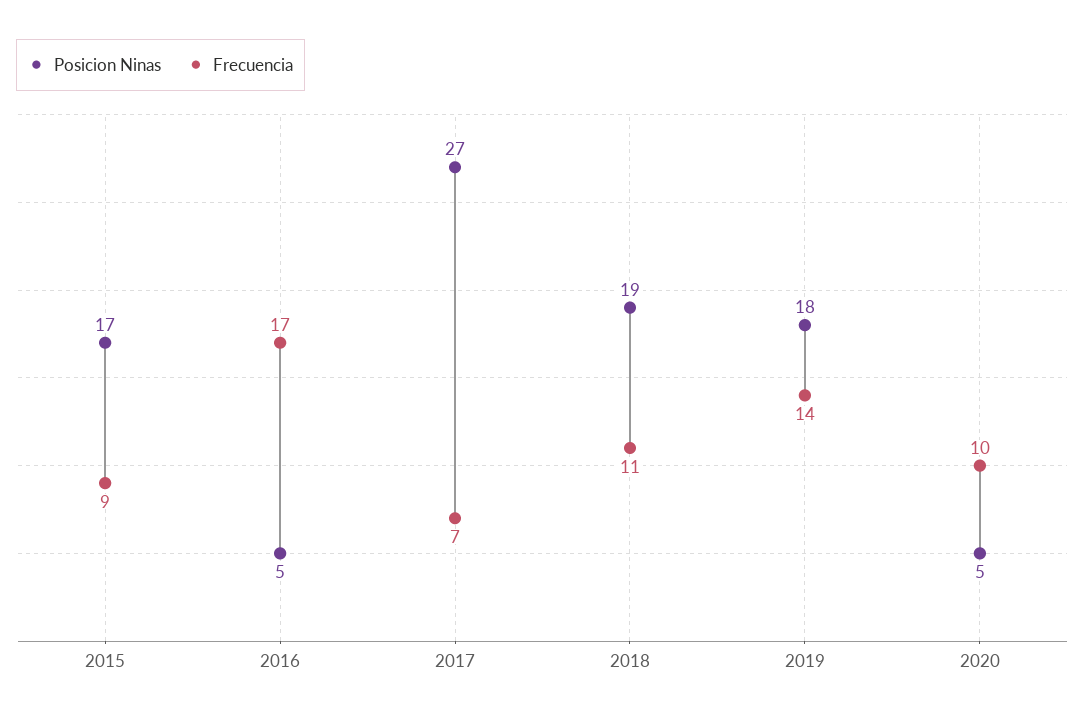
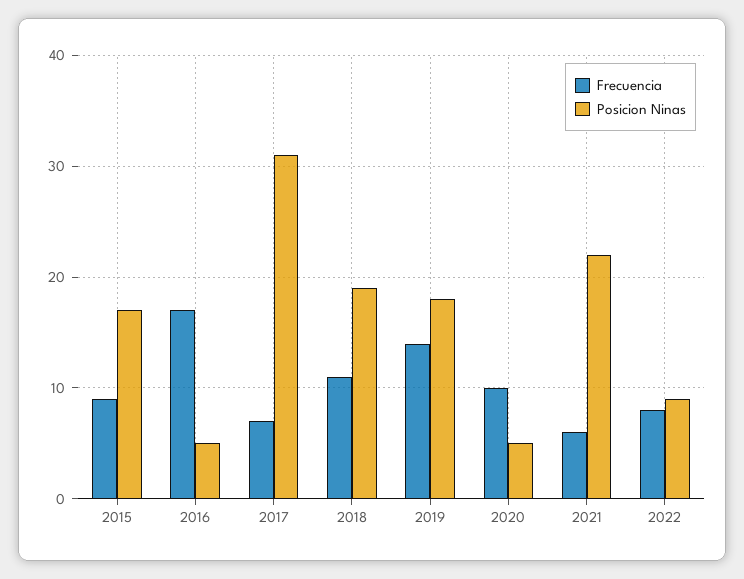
Posicion Ninas, 2017: 27 -> 31
Frecuencia, 2021: none -> 6
Posicion Ninas, 2021: none -> 22
Frecuencia, 2022: none -> 8
Posicion Ninas, 2022: none -> 9

